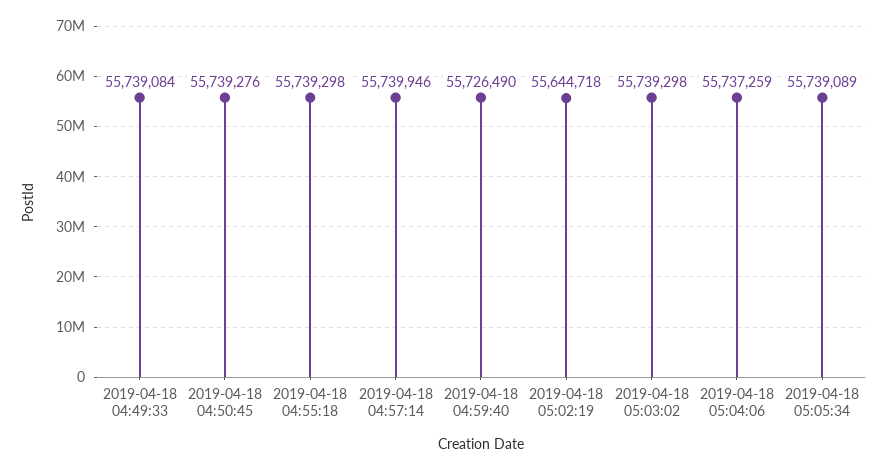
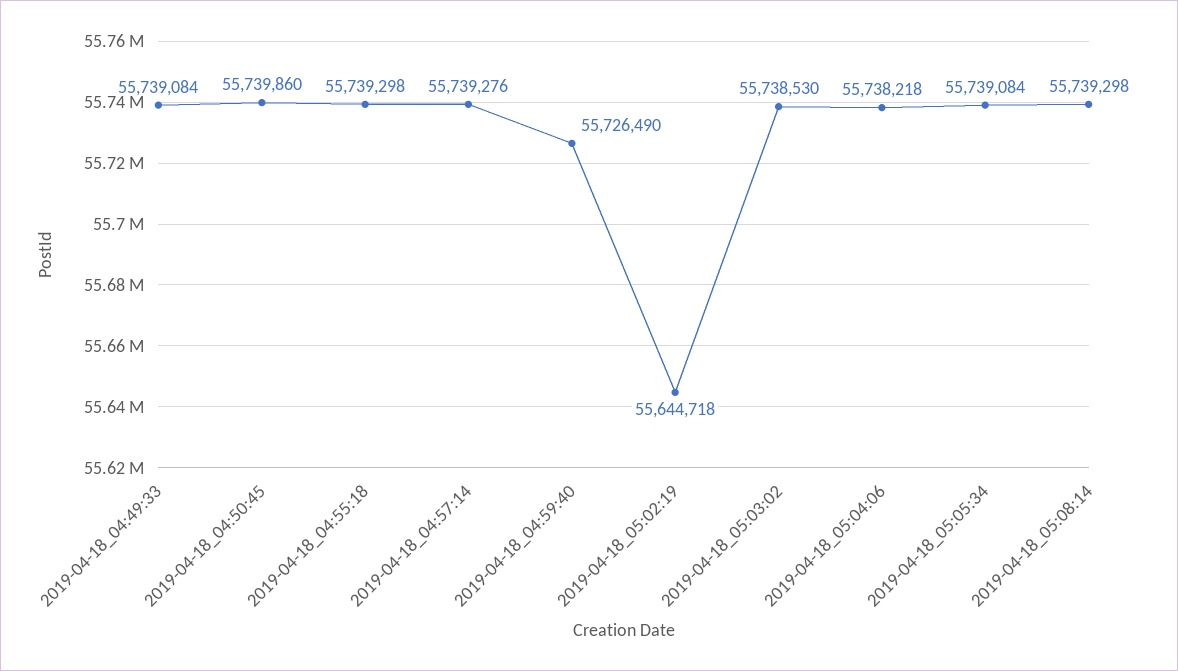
2019-04-18 04:50:45: 55739276 -> 55739860
2019-04-18 04:57:14: 55739946 -> 55739276
2019-04-18 05:03:02: 55739298 -> 55738530
2019-04-18 05:04:06: 55737259 -> 55738218
2019-04-18 05:05:34: 55739089 -> 55739084
2019-04-18_05:08:14: none -> 55739298

